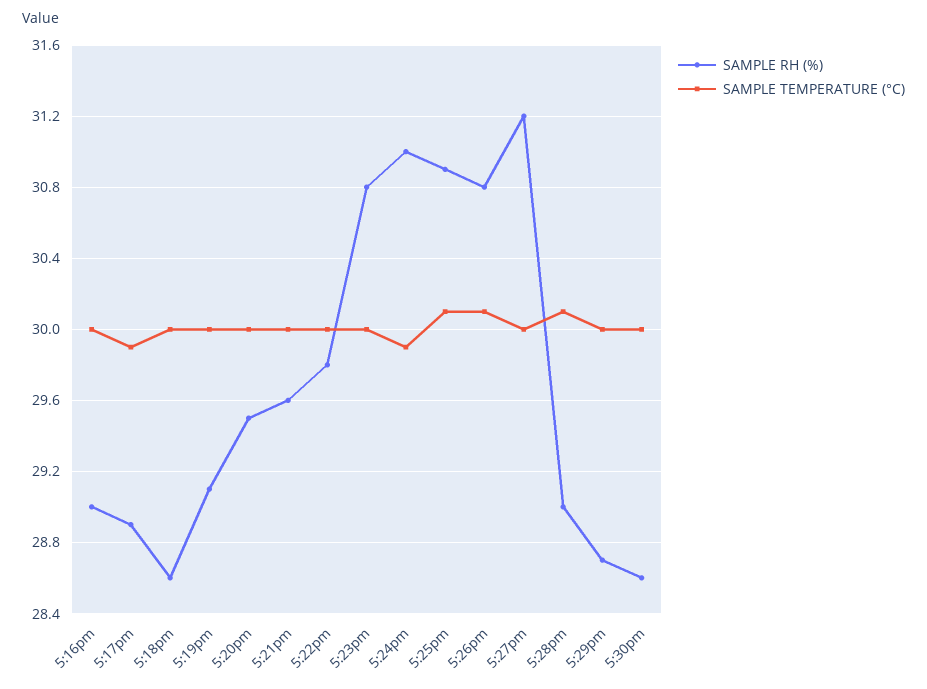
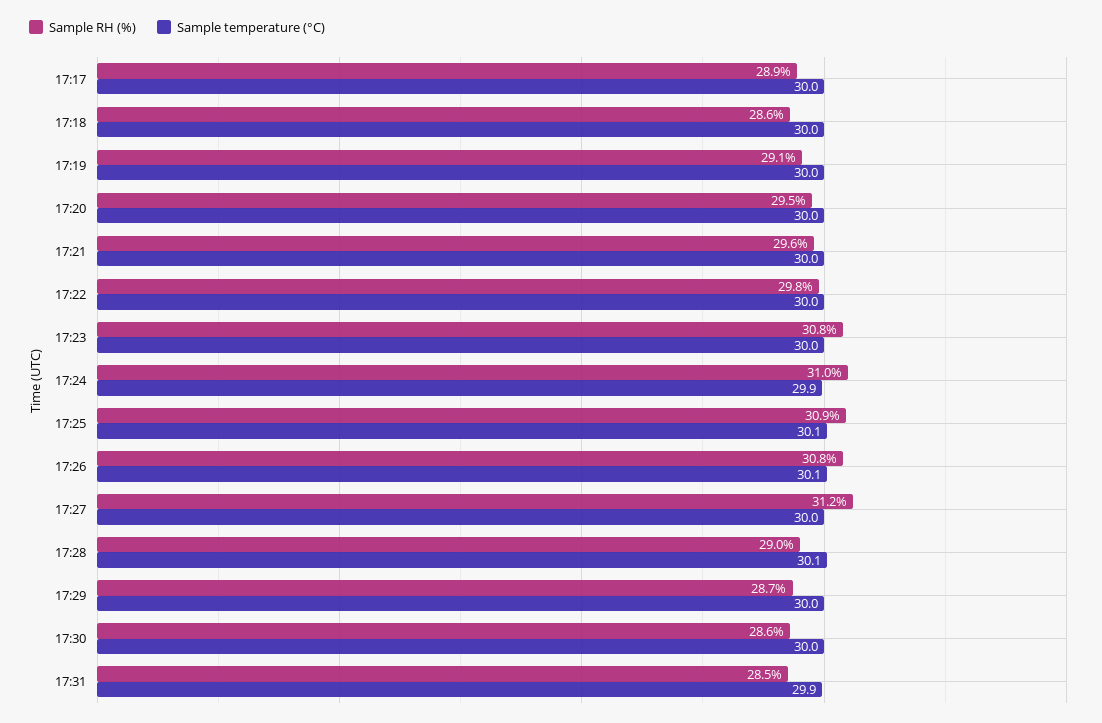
SAMPLE RH (%), 5:16pm: 29 -> none
SAMPLE TEMPERATURE (°C), 5:16pm: 30 -> none
SAMPLE TEMPERATURE (°C), 5:17pm: 29.9 -> 30
SAMPLE RH (%), 17:31: none -> 28.5
SAMPLE TEMPERATURE (°C), 17:31: none -> 29.9

